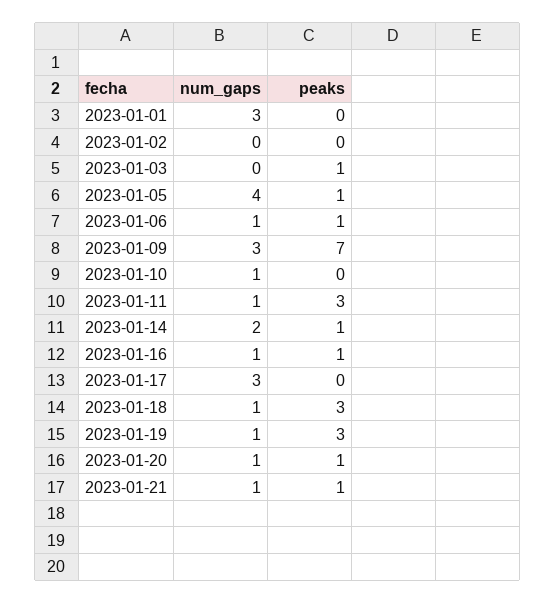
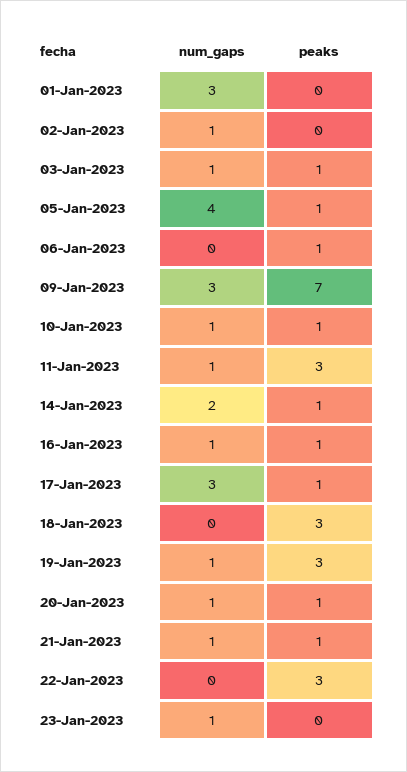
num_gaps, 2023-01-02: 0 -> 1
num_gaps, 2023-01-03: 0 -> 1
num_gaps, 2023-01-06: 1 -> 0
peaks, 2023-01-10: 0 -> 1
peaks, 2023-01-17: 0 -> 1
num_gaps, 2023-01-18: 1 -> 0
num_gaps, 22-Jan-2023: none -> 0
peaks, 22-Jan-2023: none -> 3
num_gaps, 23-Jan-2023: none -> 1
peaks, 23-Jan-2023: none -> 0

